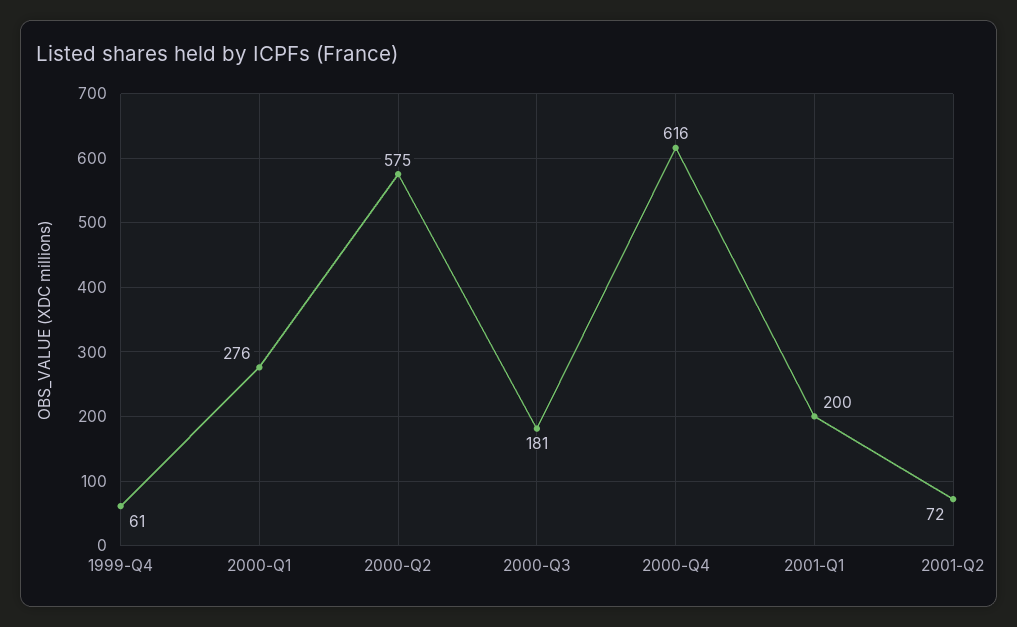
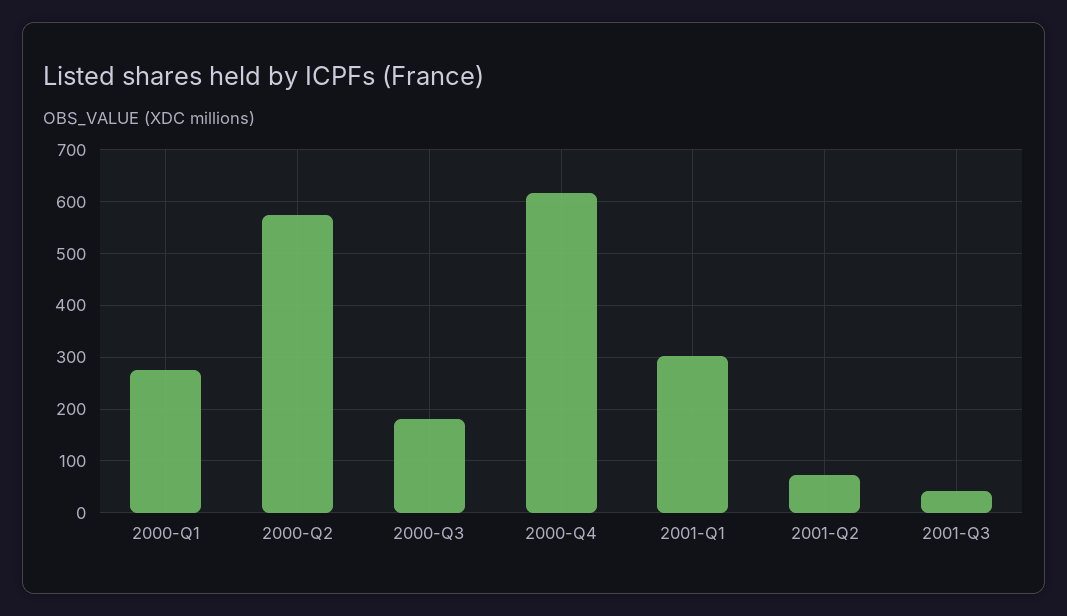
1999-Q4: 61 -> none
2001-Q1: 200 -> 300
2001-Q3: none -> 40

